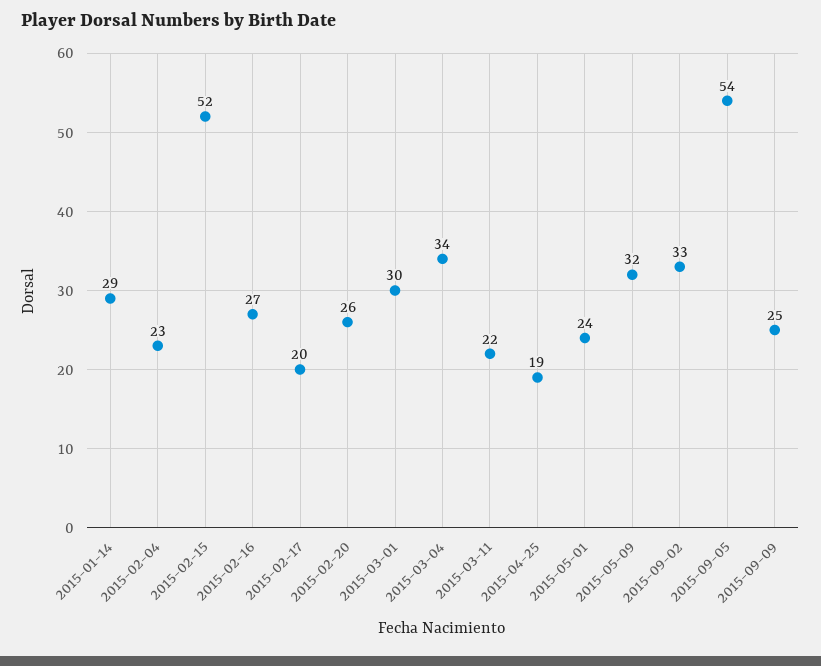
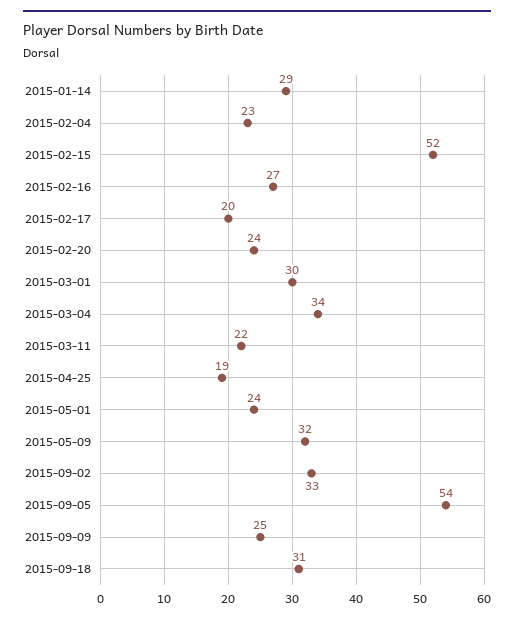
2015-02-20: 26 -> 24
2015-09-18: none -> 31

